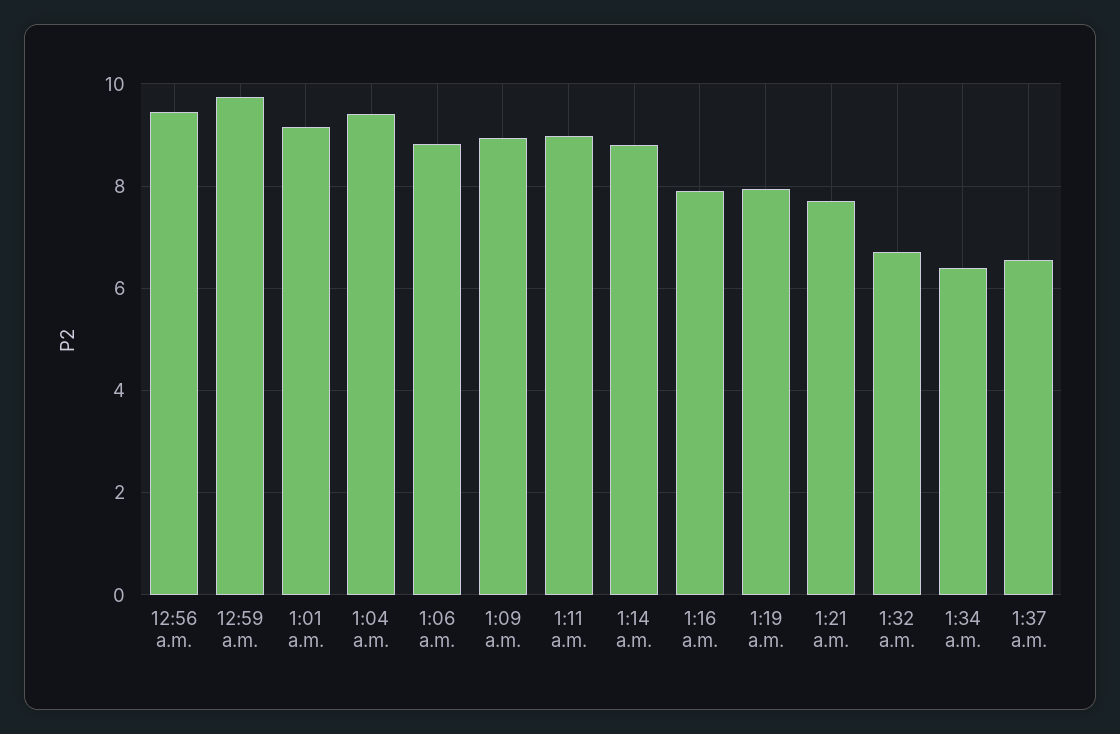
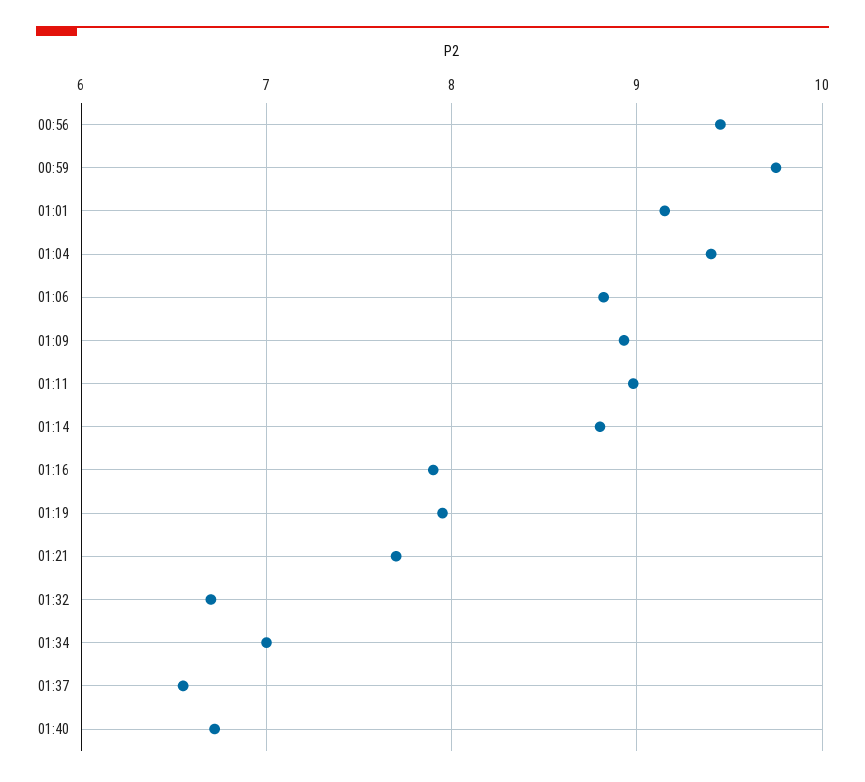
1:34 a.m.: 6.4 -> 7
01:40: none -> 6.7

